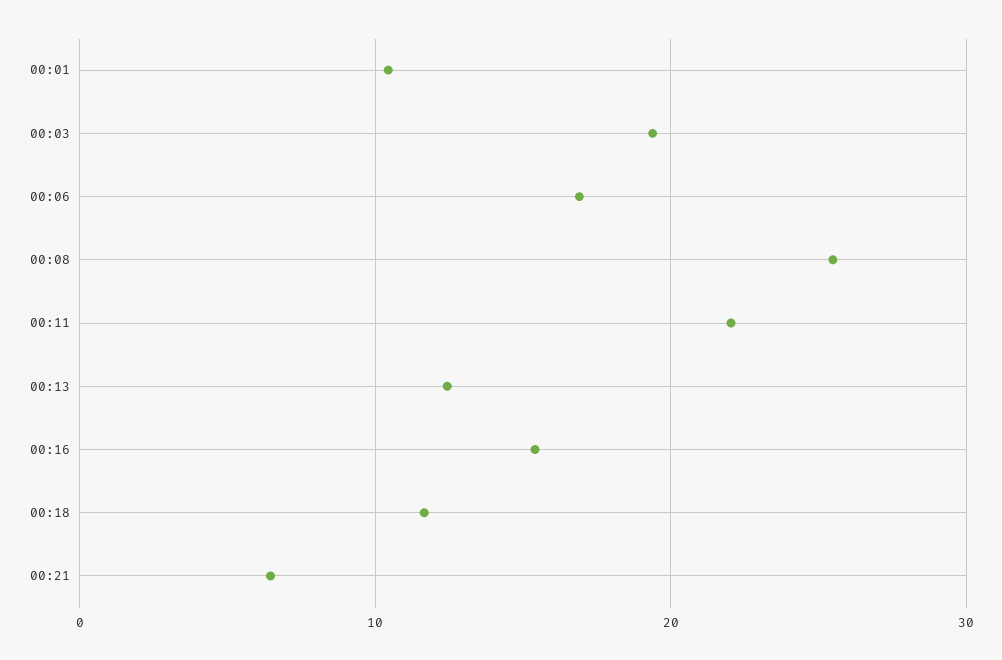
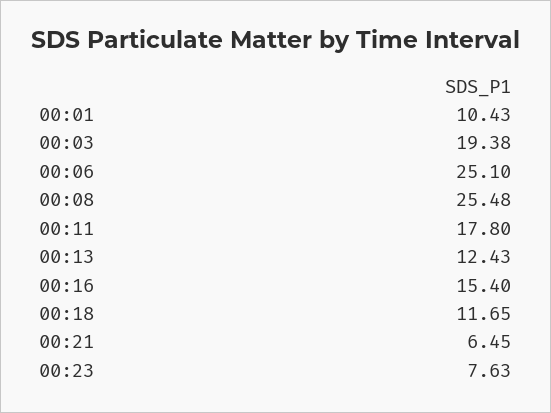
00:06: 17 -> 25.1
00:11: 22 -> 17.8
00:23: none -> 7.63

